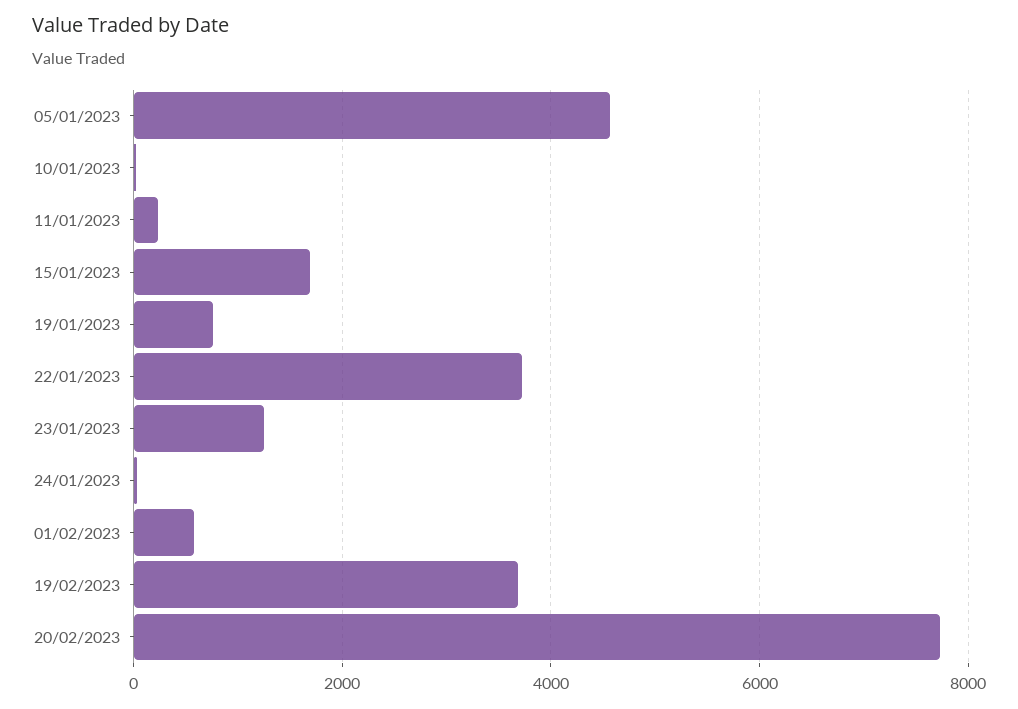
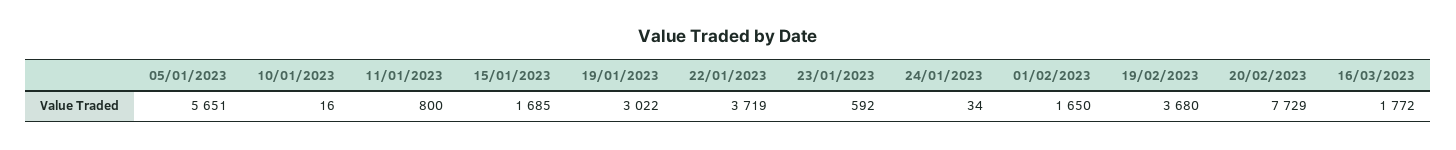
05/01/2023: 4600 -> 5651
11/01/2023: 200 -> 800
19/01/2023: 800 -> 3022
23/01/2023: 1200 -> 592
01/02/2023: 600 -> 1650
16/03/2023: none -> 1772

